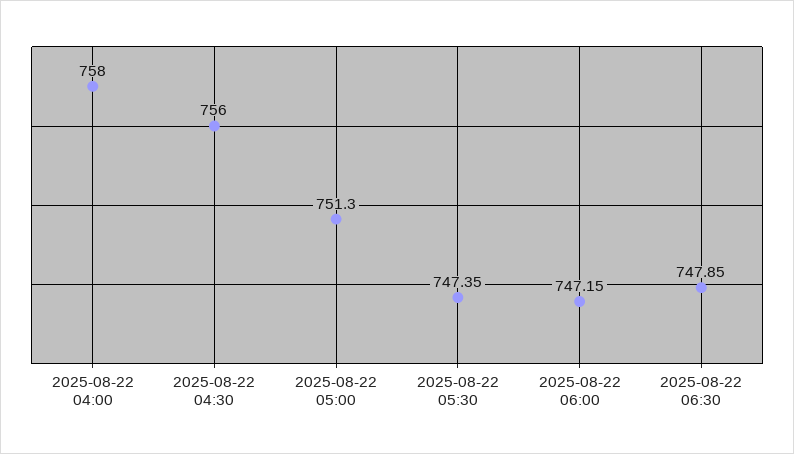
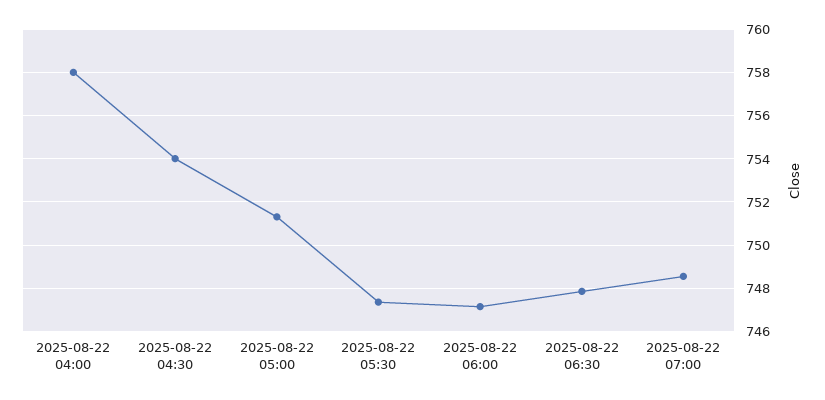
2025-08-22 04:30: 756 -> 754
2025-08-22 07:00: none -> 748.5

